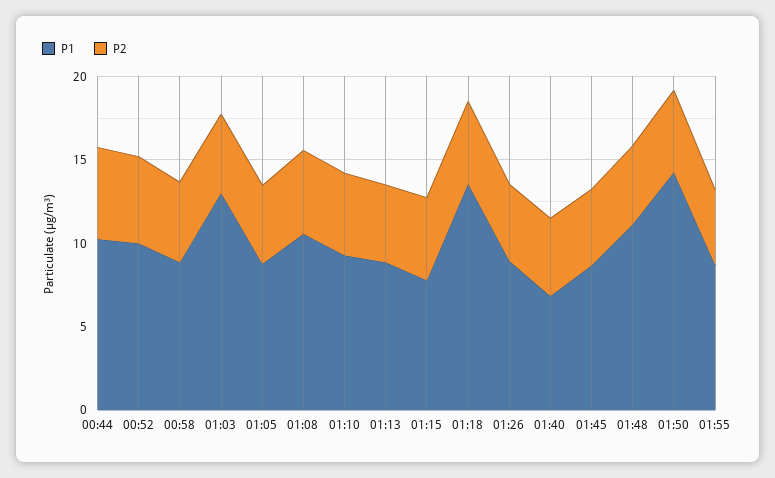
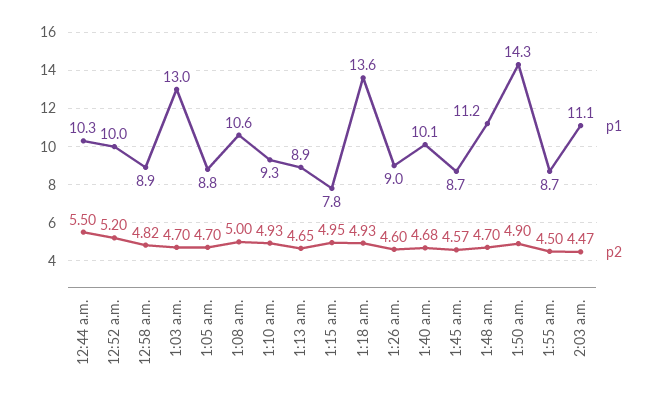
P1, 01:40: 7 -> 10.1
P1, 2:03 a.m.: none -> 11.1
P2, 2:03 a.m.: none -> 4.47

